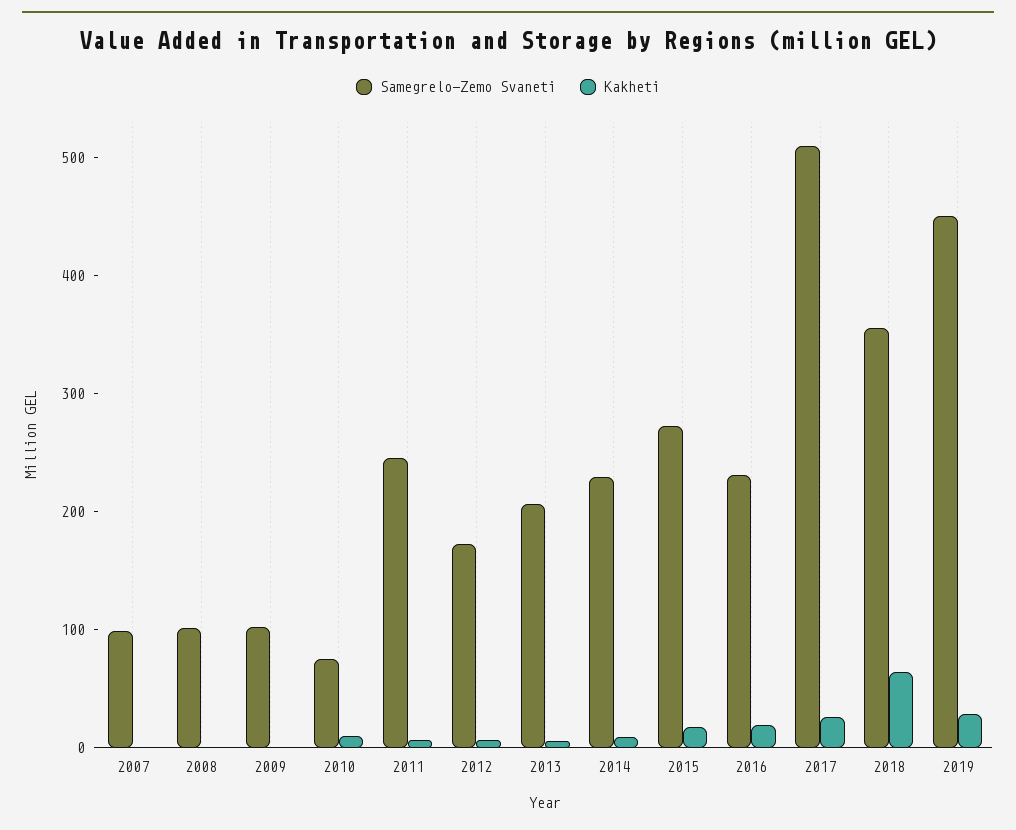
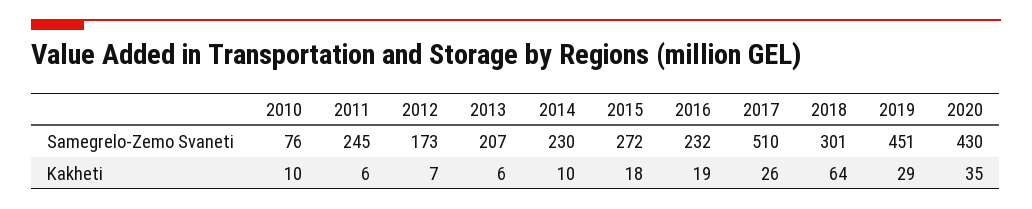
Samegrelo-Zemo Svaneti, 2007: 100 -> none
Kakheti, 2007: 0 -> none
Samegrelo-Zemo Svaneti, 2008: 100 -> none
Kakheti, 2008: 0 -> none
Samegrelo-Zemo Svaneti, 2009: 100 -> none
Kakheti, 2009: 0 -> none
Samegrelo-Zemo Svaneti, 2018: 360 -> 301
Samegrelo-Zemo Svaneti, 2020: none -> 430
Kakheti, 2020: none -> 35

